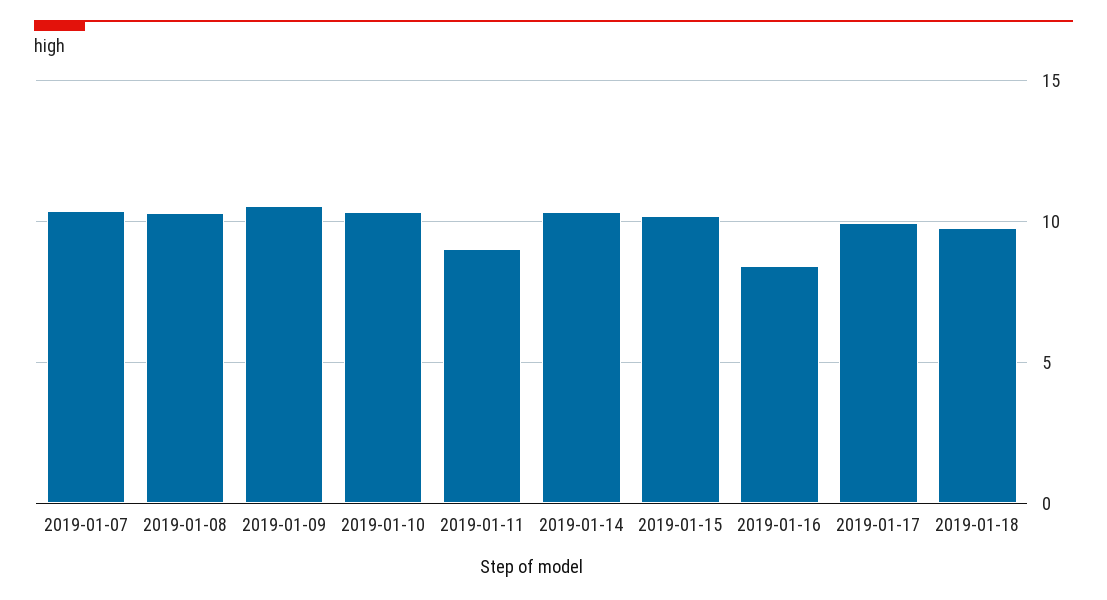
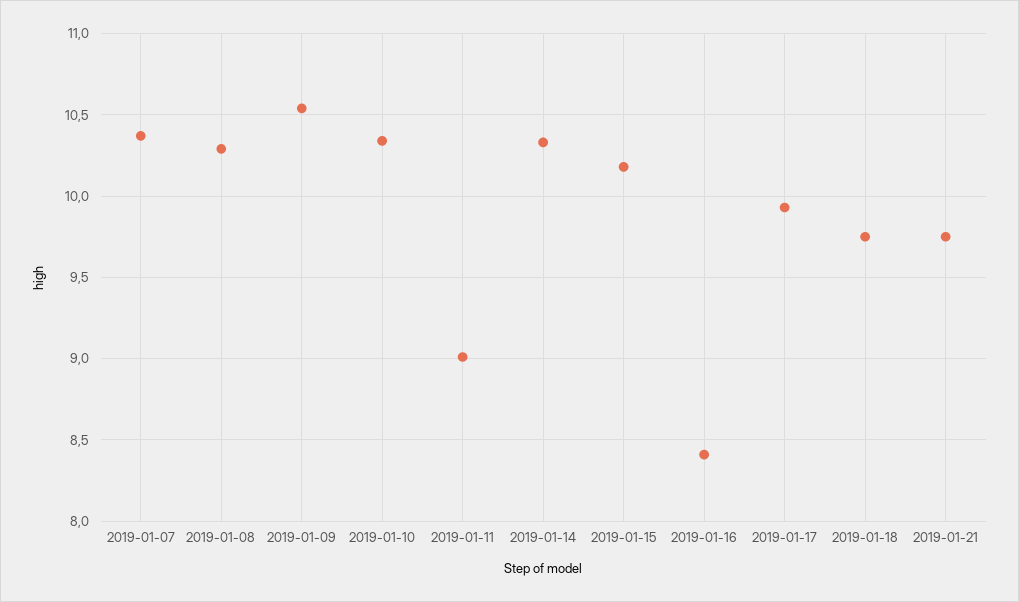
2019-01-21: none -> 9.75

